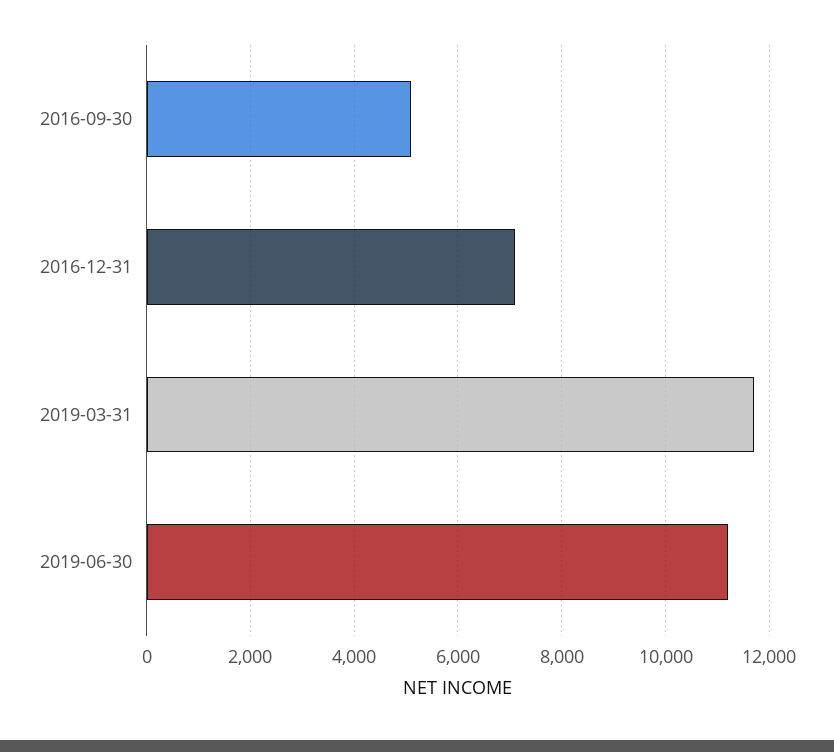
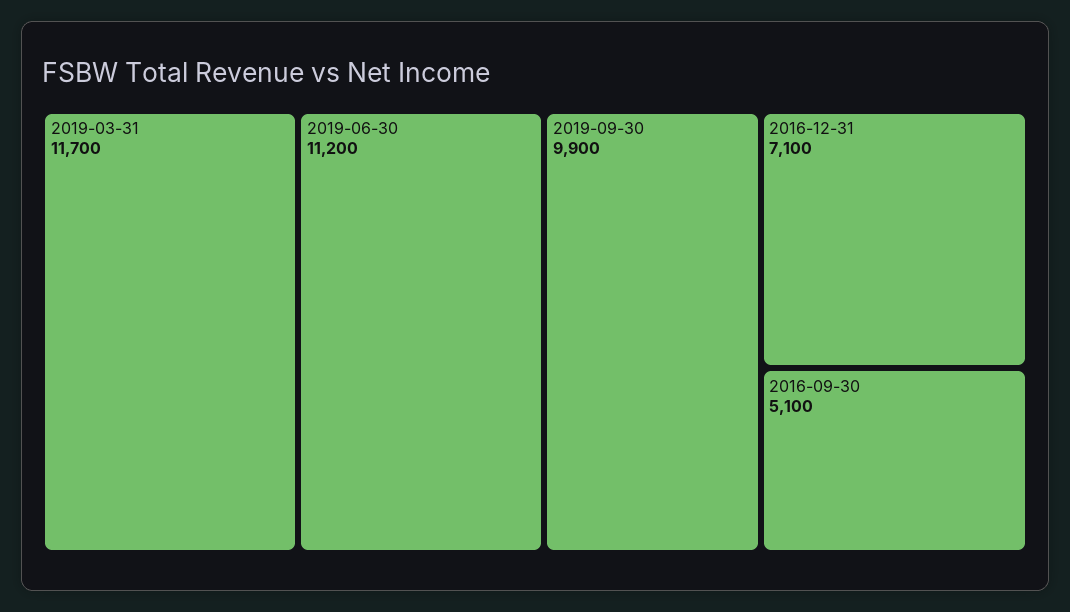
2019-09-30: none -> 9900

